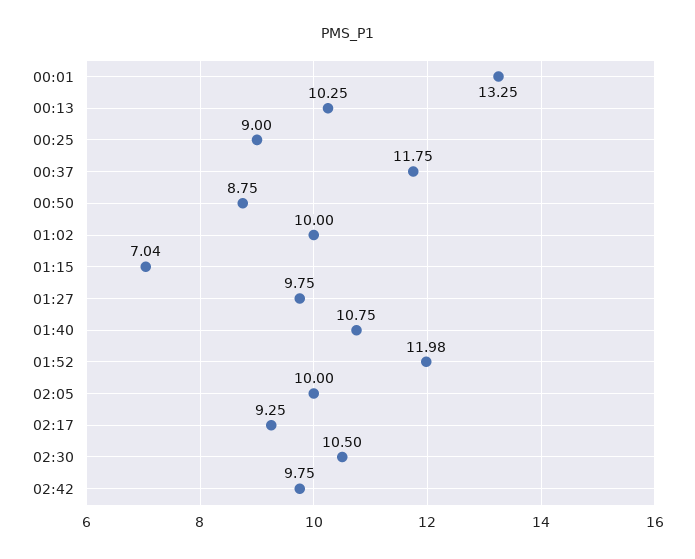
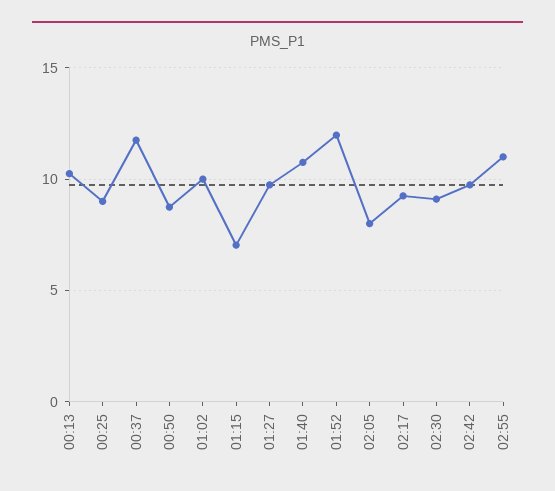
00:01: 13.25 -> none
02:05: 10 -> 8
02:30: 10.5 -> 9
02:55: none -> 11

